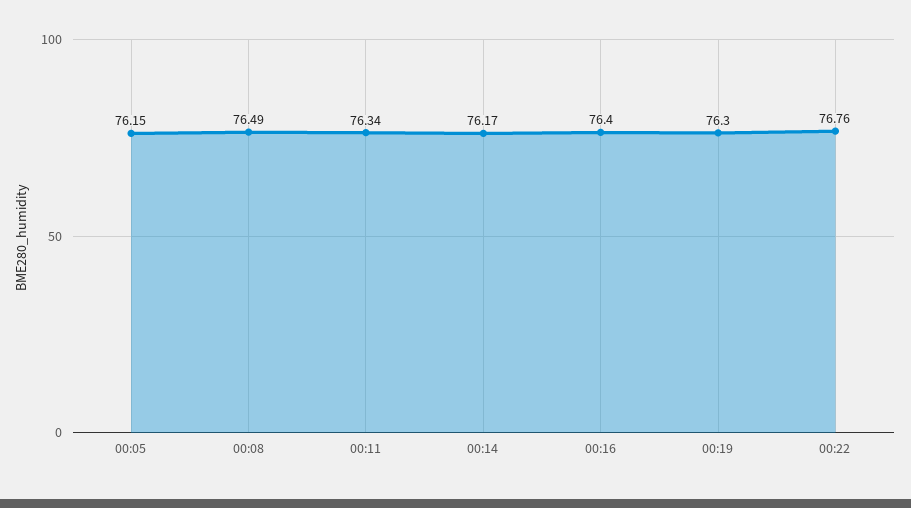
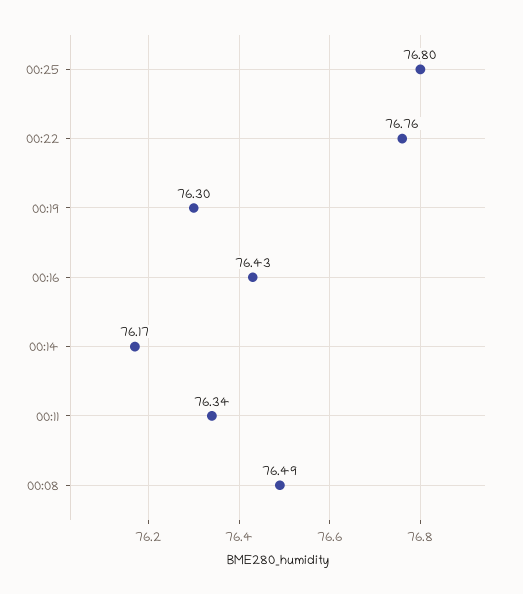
00:05: 76.15 -> none
00:16: 76.4 -> 76.43
00:25: none -> 76.8

